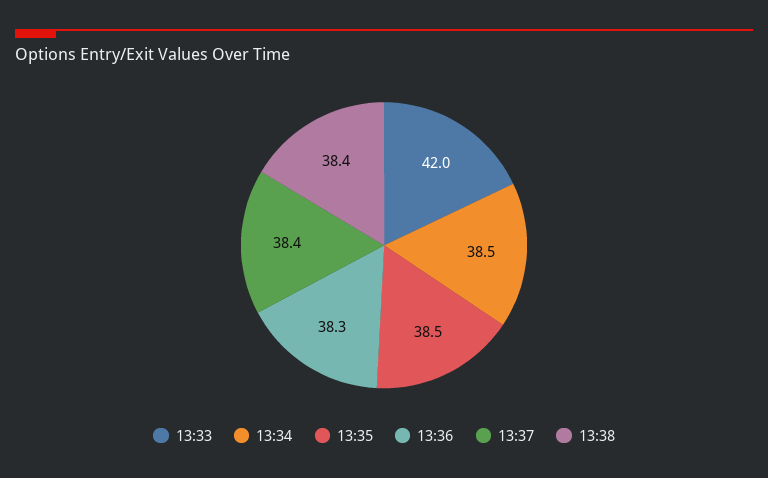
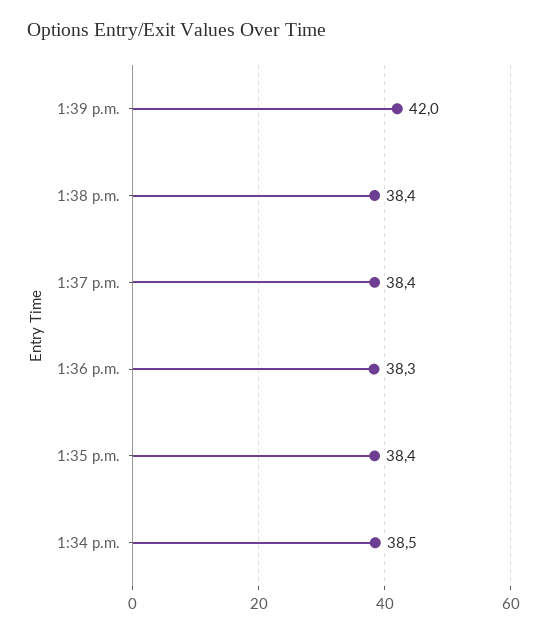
13:33: 42 -> none
13:35: 38.5 -> 38.4
1:39 p.m.: none -> 42

